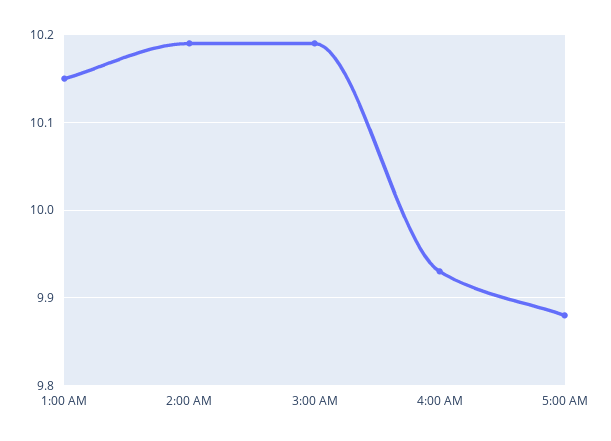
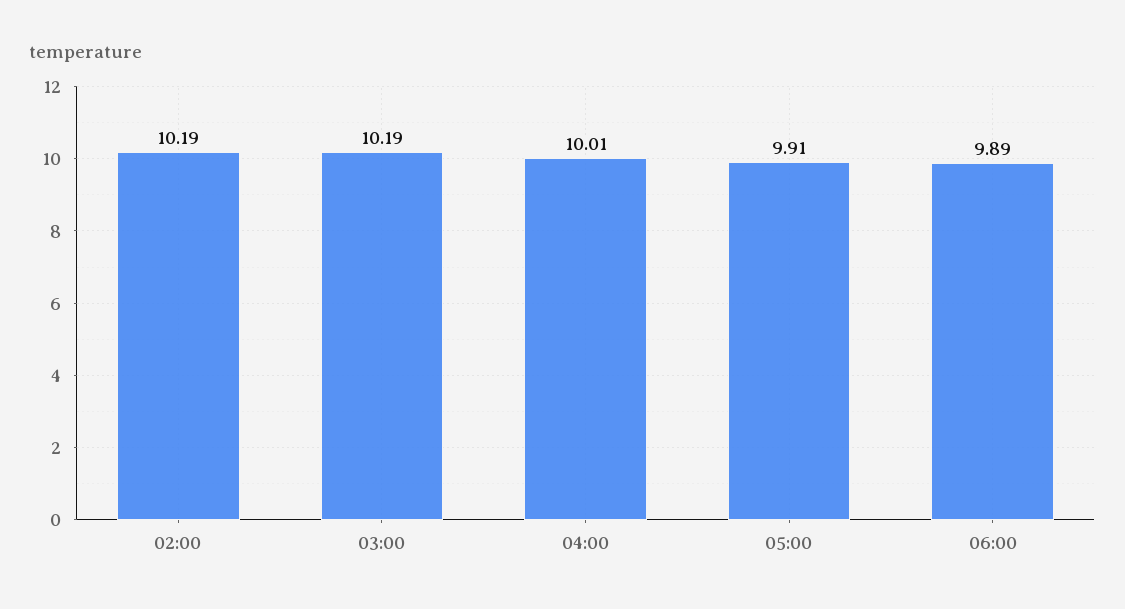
1:00 AM: 10.15 -> none
4:00 AM: 9.93 -> 10.01
5:00 AM: 9.88 -> 9.91
06:00: none -> 9.89

